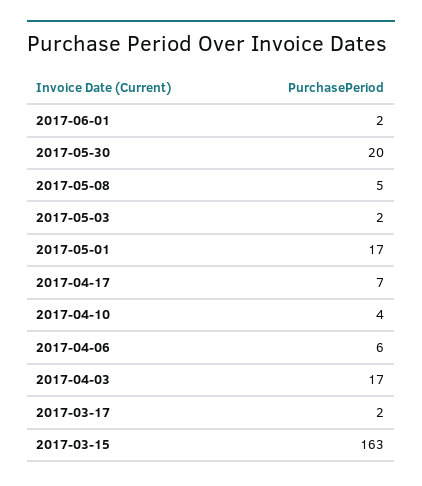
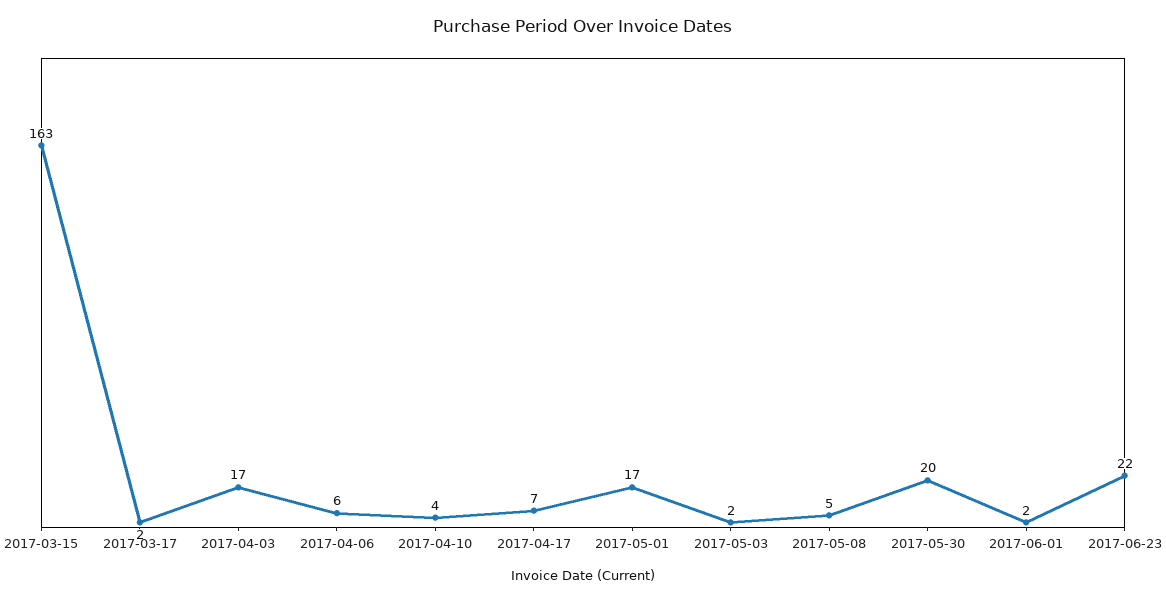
2017-06-23: none -> 22

